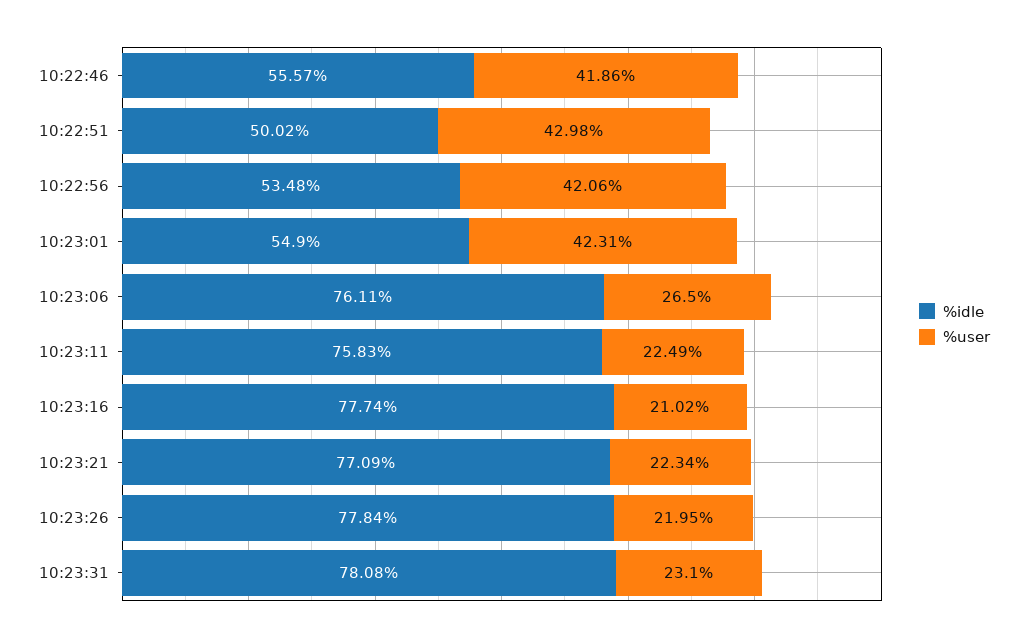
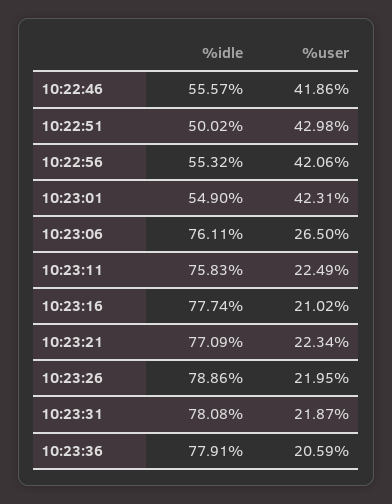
%idle, 10:22:56: 53.48 -> 55.32
%idle, 10:23:26: 77.84 -> 78.86
%user, 10:23:31: 23.1 -> 21.87
%idle, 10:23:36: none -> 77.91
%user, 10:23:36: none -> 20.59

